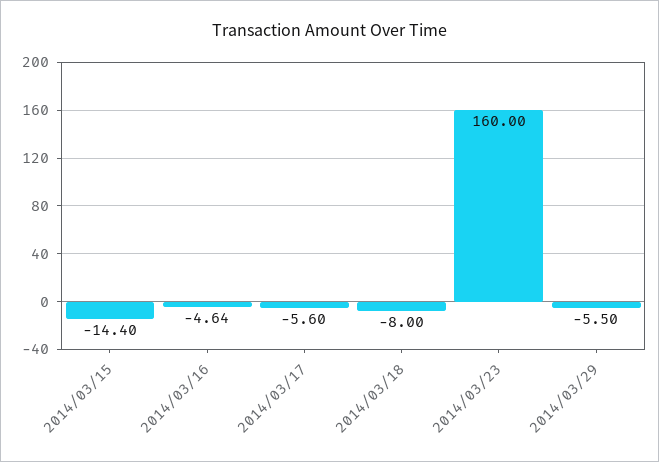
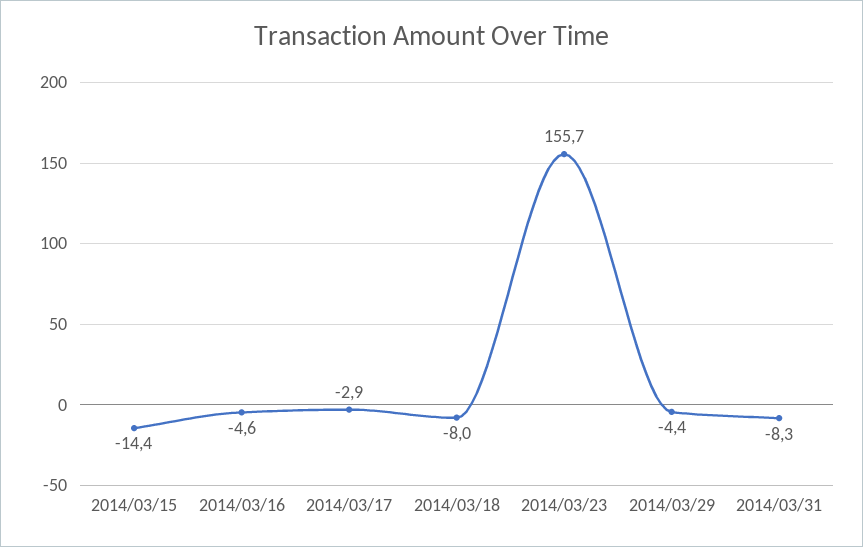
2014/03/17: -5.6 -> -2.9
2014/03/23: 160 -> 155.7
2014/03/29: -5.5 -> -4.4
2014/03/31: none -> -8.3

